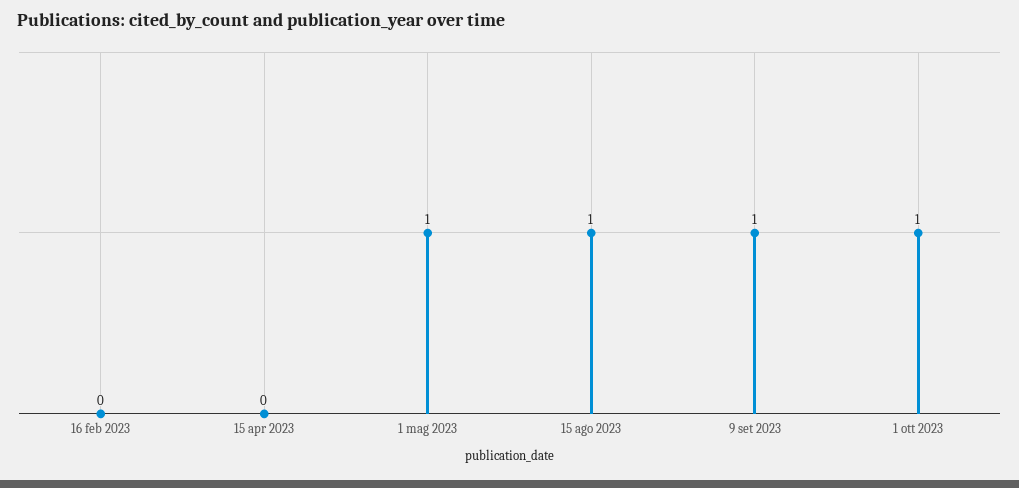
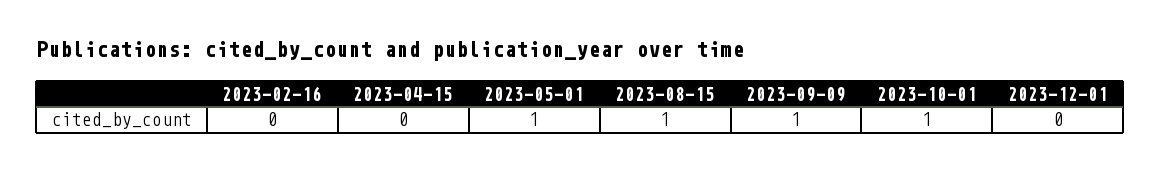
2023-12-01: none -> 0

